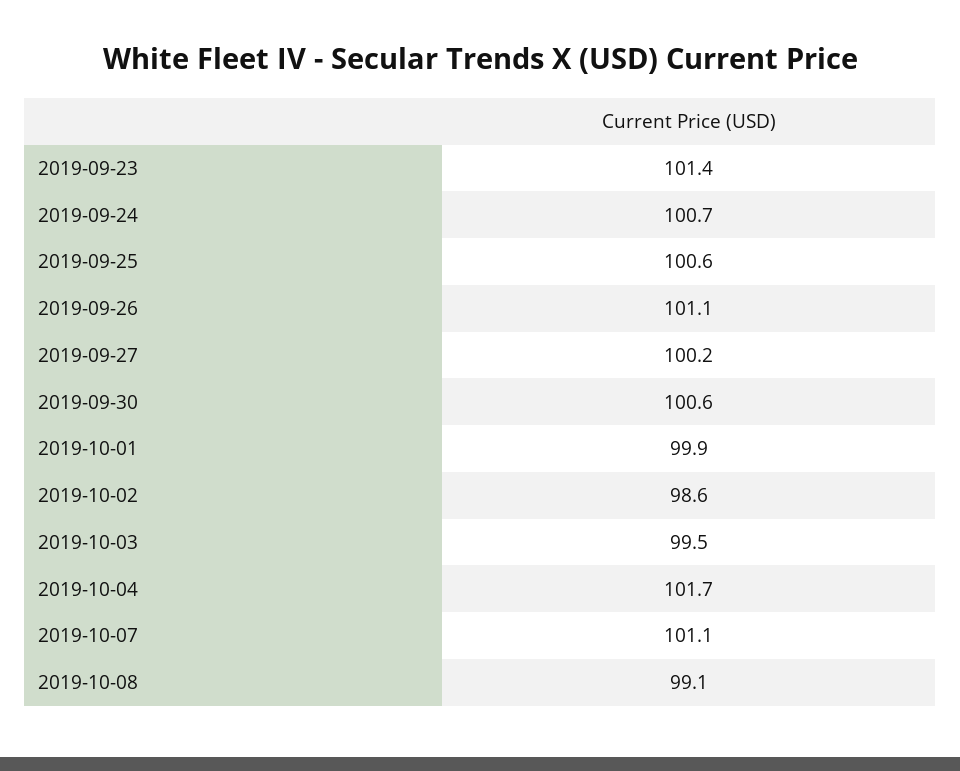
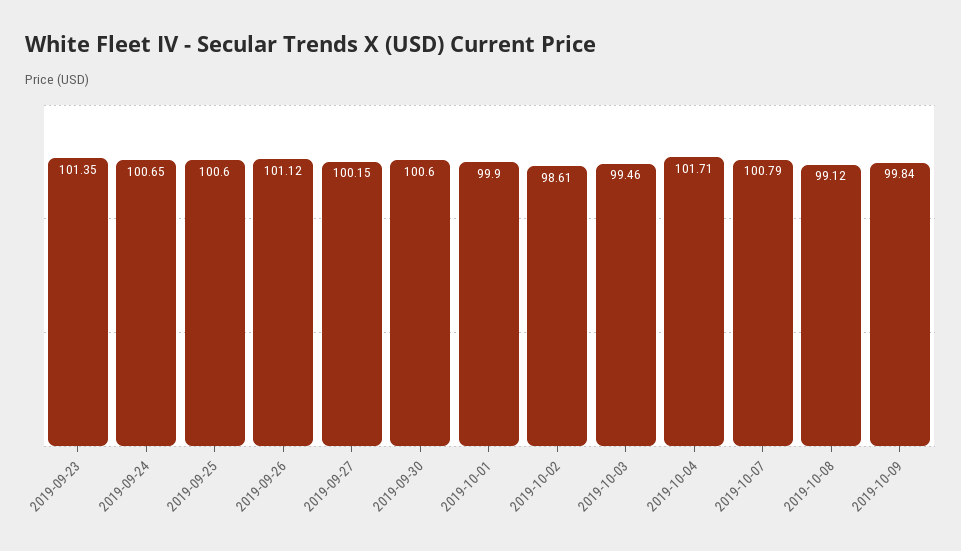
2019-10-07: 101.1 -> 100.79
2019-10-09: none -> 99.84

